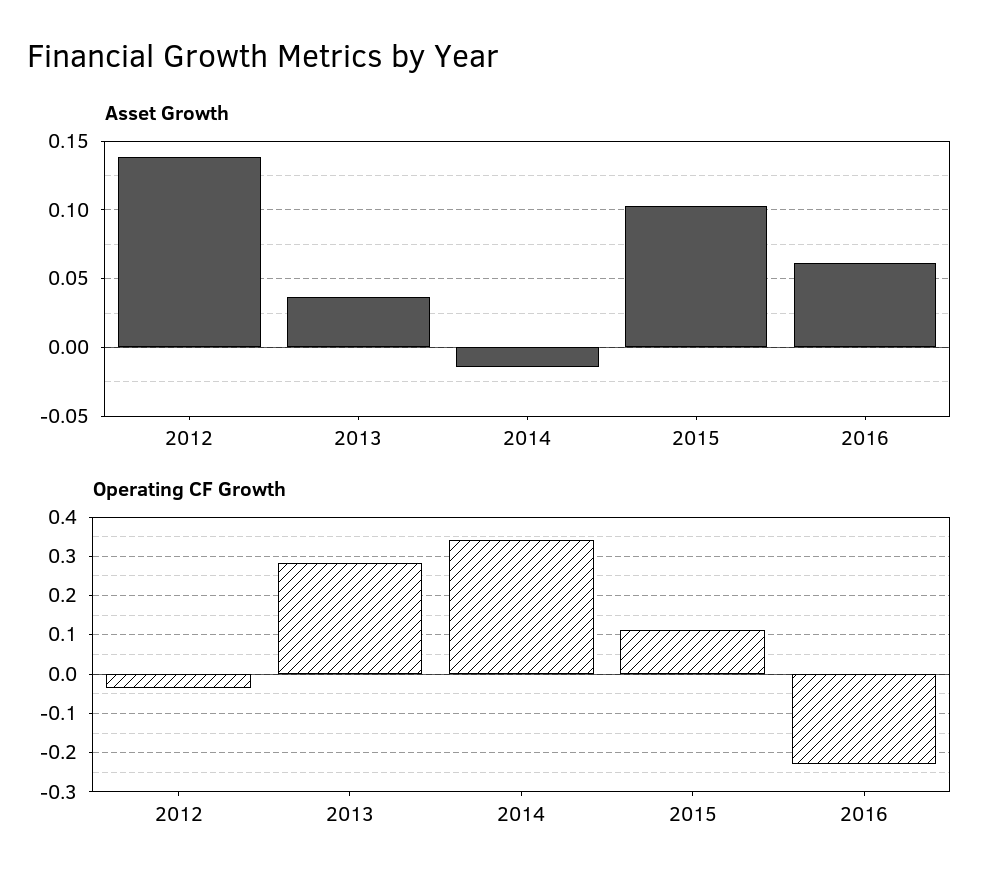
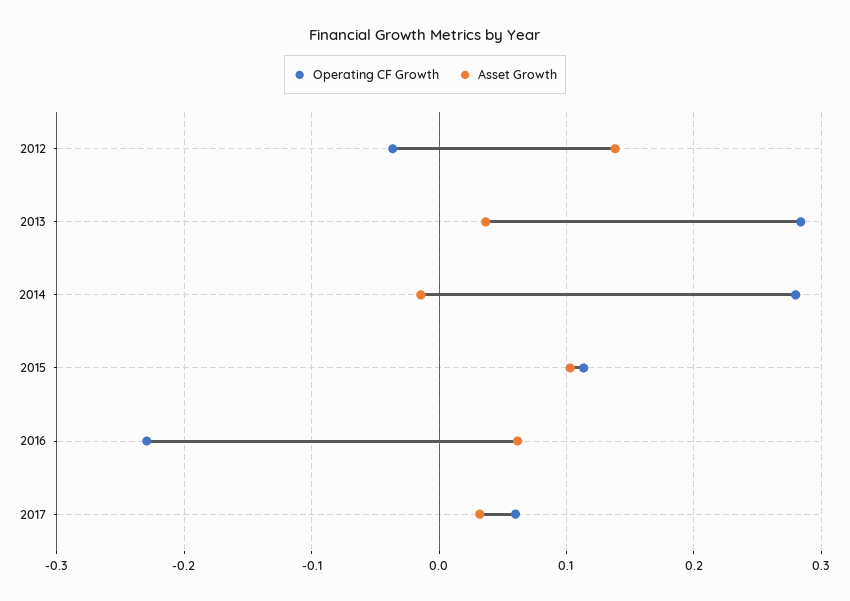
Operating CF Growth, 2014: 0.34 -> 0.28
Operating CF Growth, 2017: none -> 0.06
Asset Growth, 2017: none -> 0.03

